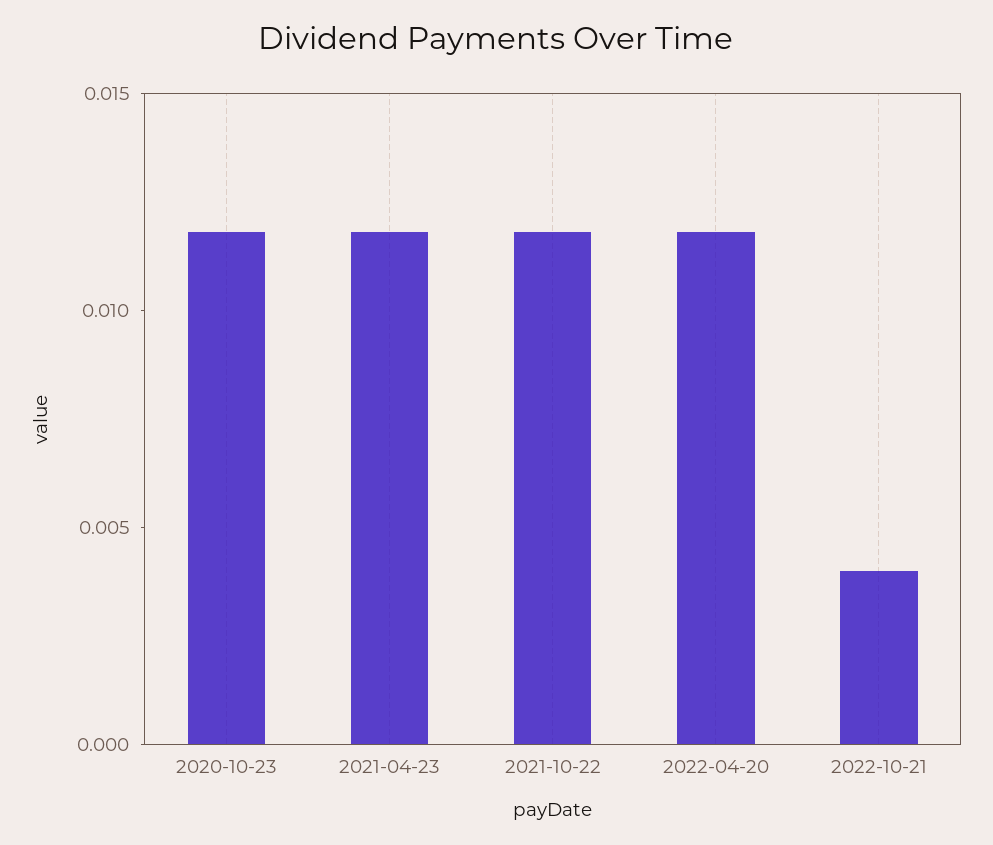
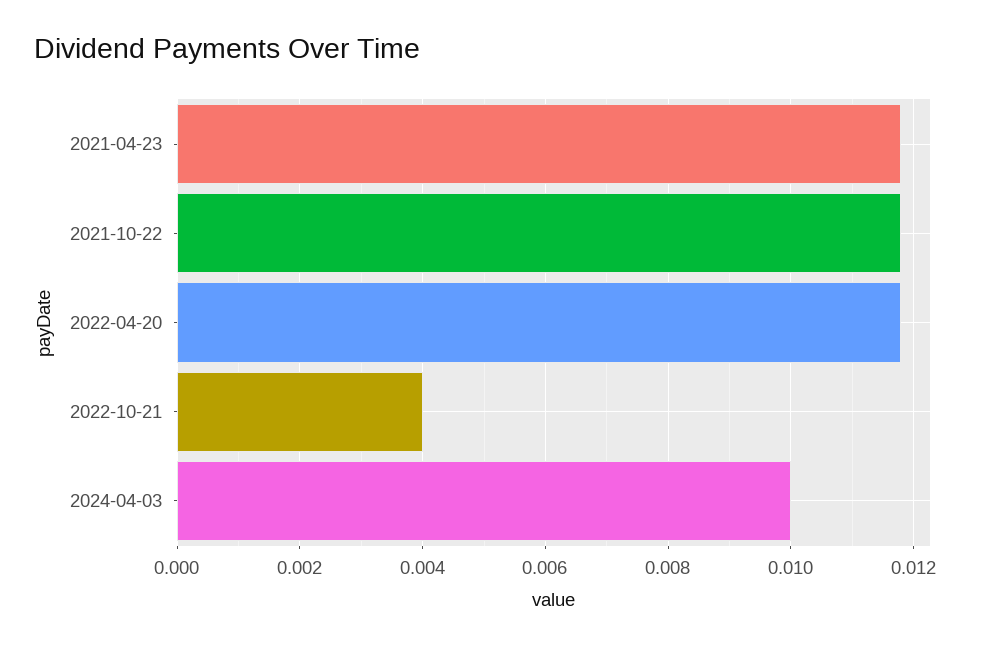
2020-10-23: 0.012 -> none
2024-04-03: none -> 0.01

